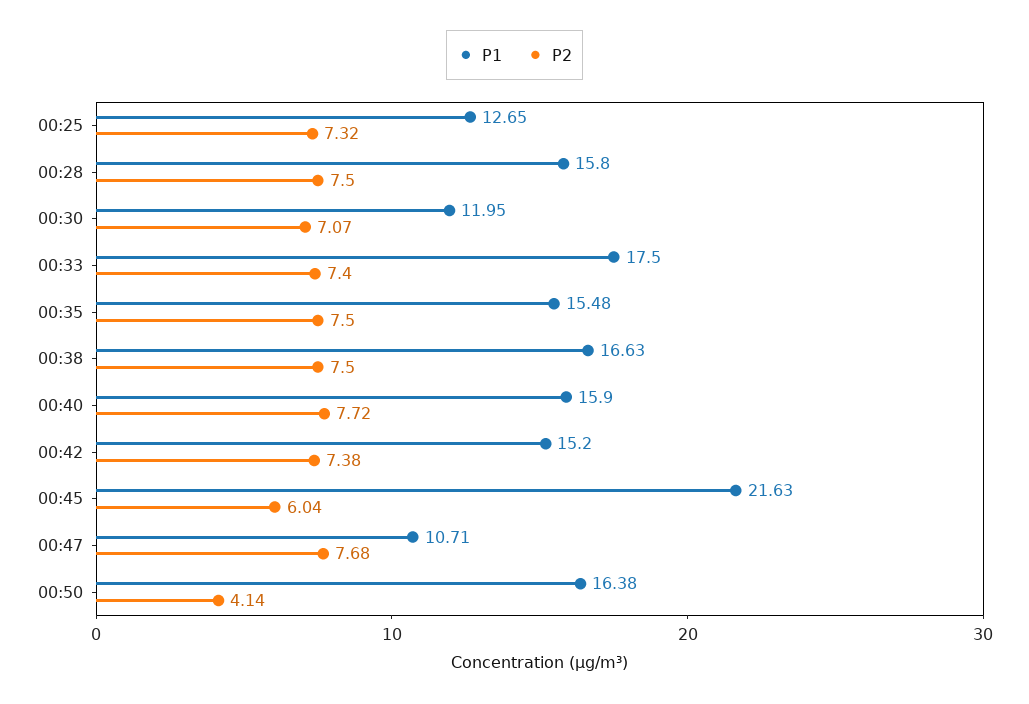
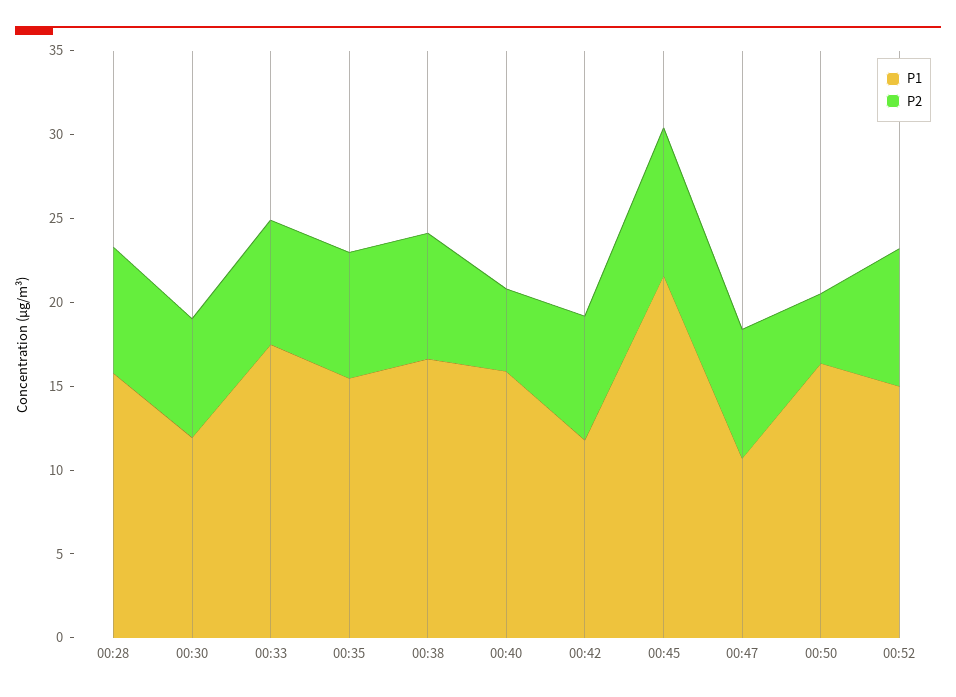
P1, 00:25: 12.65 -> none
P2, 00:25: 7.32 -> none
P2, 00:40: 7.72 -> 5
P1, 00:42: 15.2 -> 12
P2, 00:45: 6.04 -> 9
P1, 00:52: none -> 15
P2, 00:52: none -> 8

